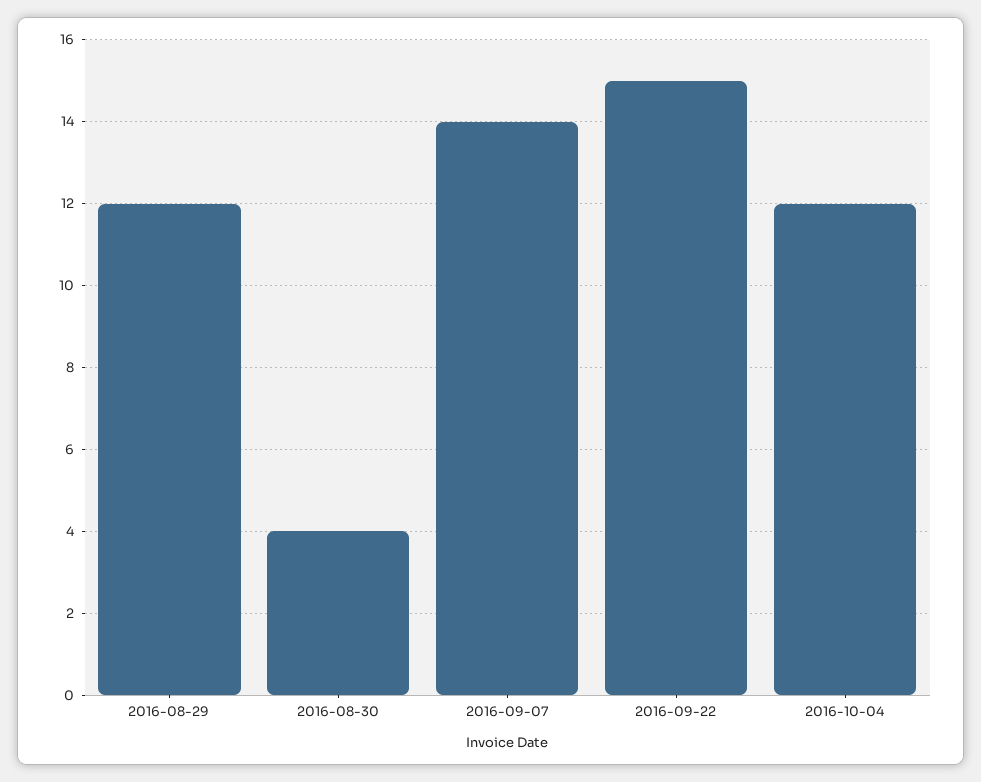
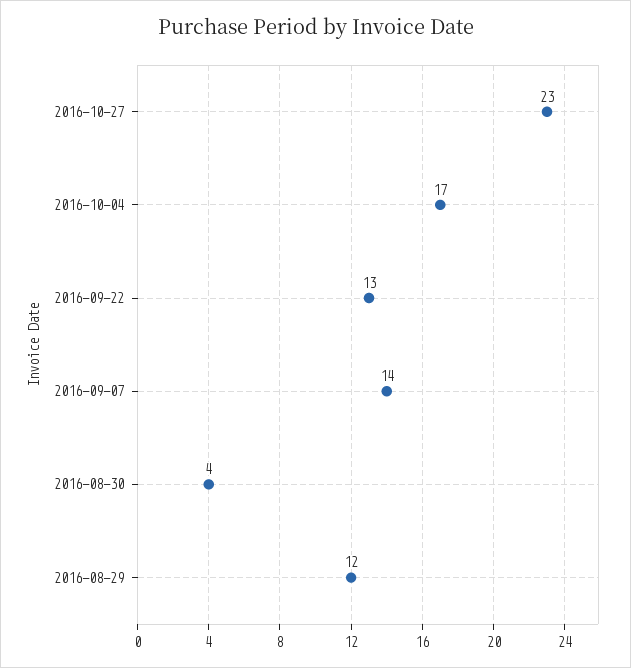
2016-09-22: 15 -> 13
2016-10-04: 12 -> 17
2016-10-27: none -> 23

